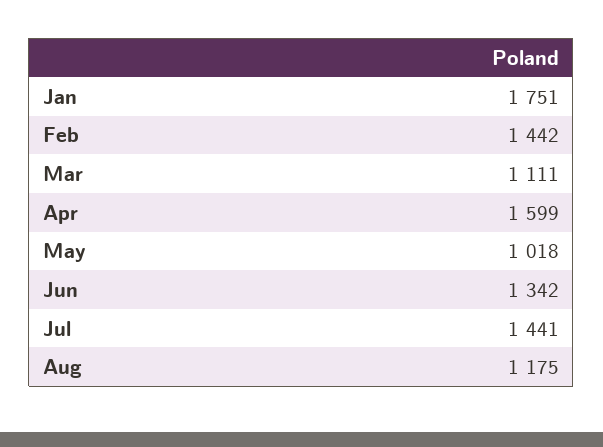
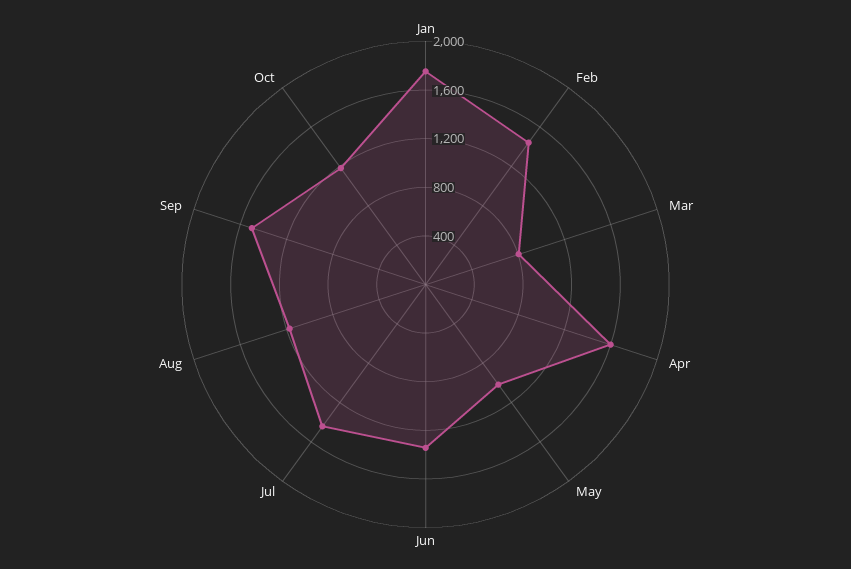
Mar: 1111 -> 800
Sep: none -> 1500
Oct: none -> 1200

